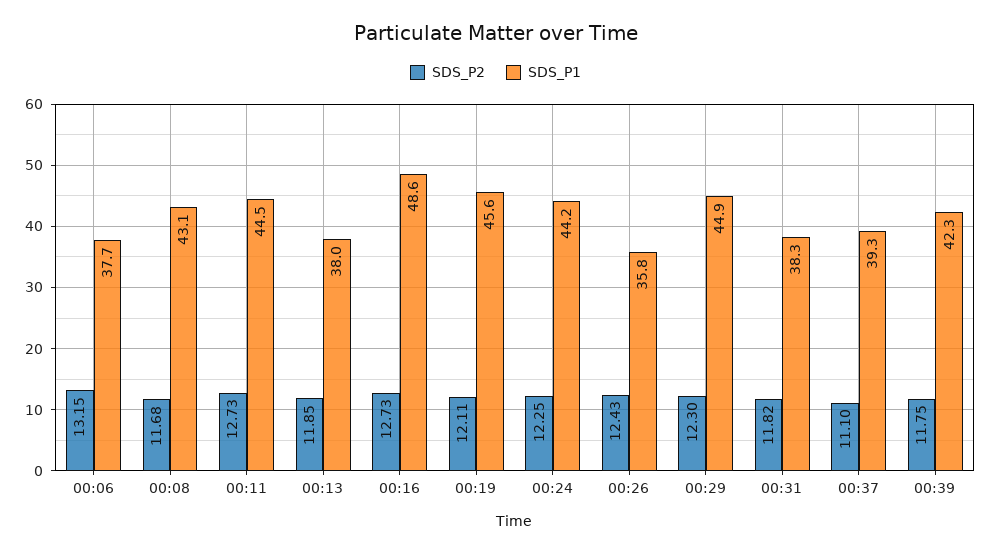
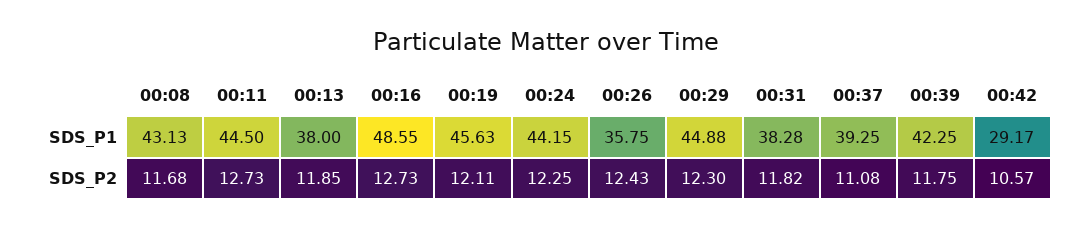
SDS_P2, 00:06: 13.15 -> none
SDS_P1, 00:06: 37.7 -> none
SDS_P2, 00:37: 11.1 -> 11.08
SDS_P1, 00:42: none -> 29.17
SDS_P2, 00:42: none -> 10.57

